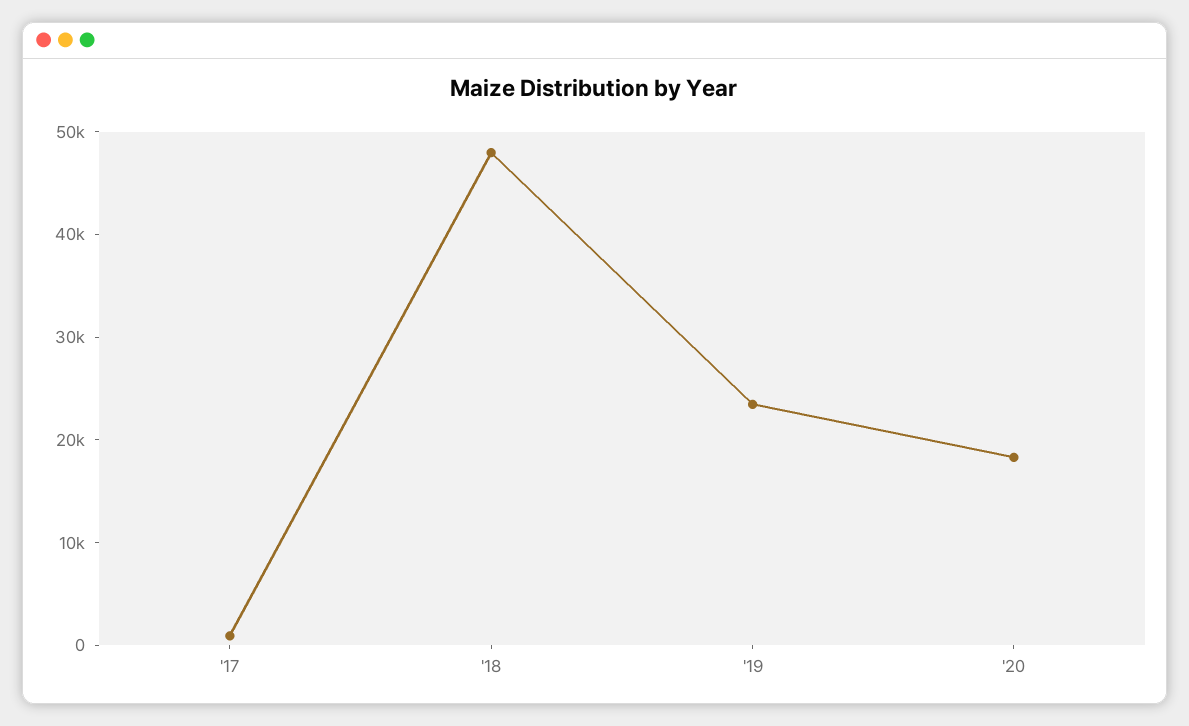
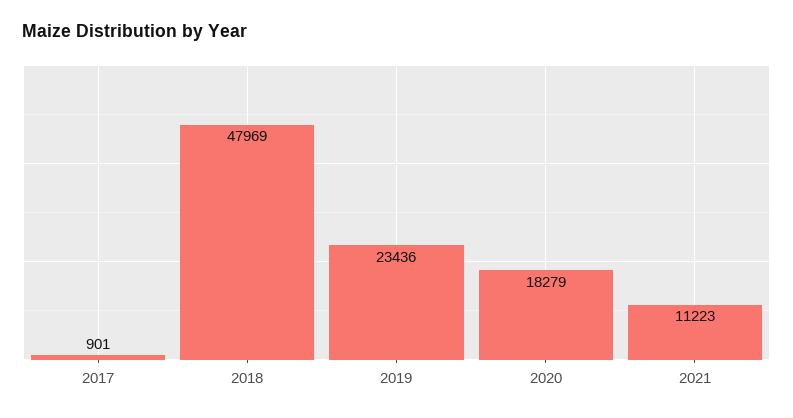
2021: none -> 11223

